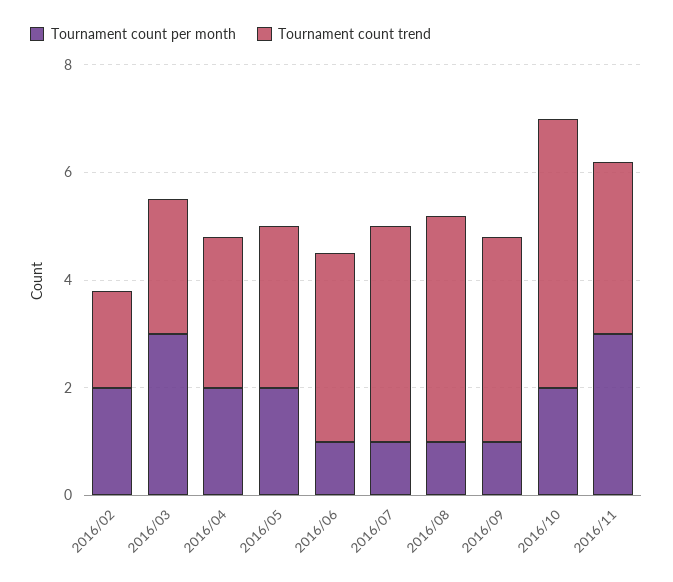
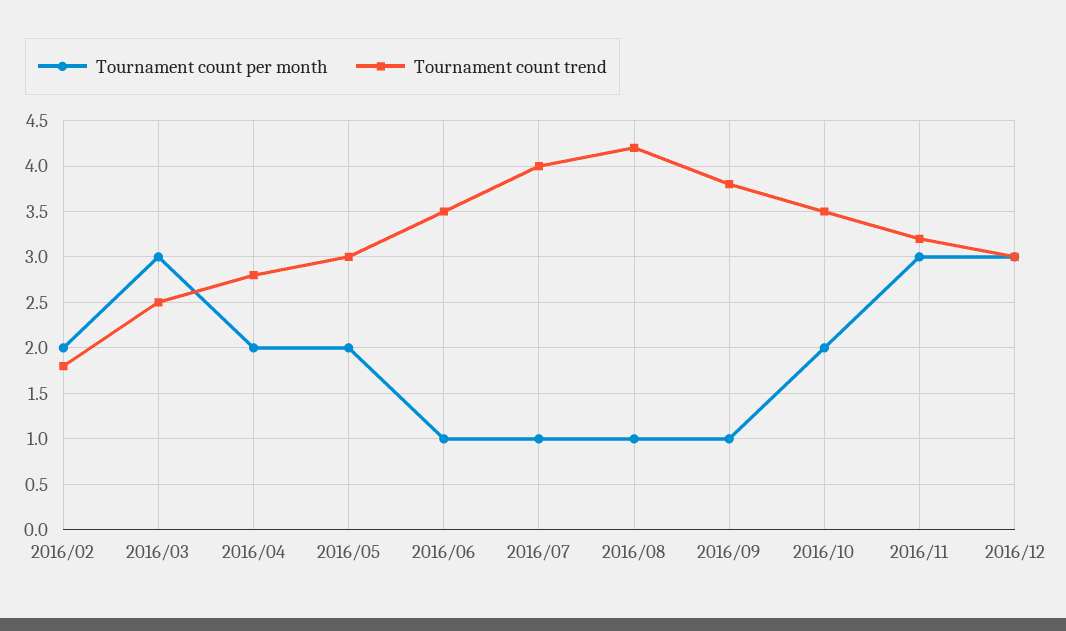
Tournament count trend, 2016/10: 5 -> 3.5
Tournament count per month, 2016/12: none -> 3
Tournament count trend, 2016/12: none -> 3

